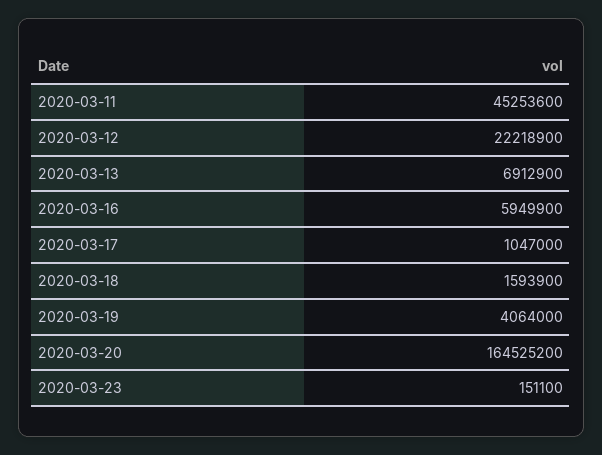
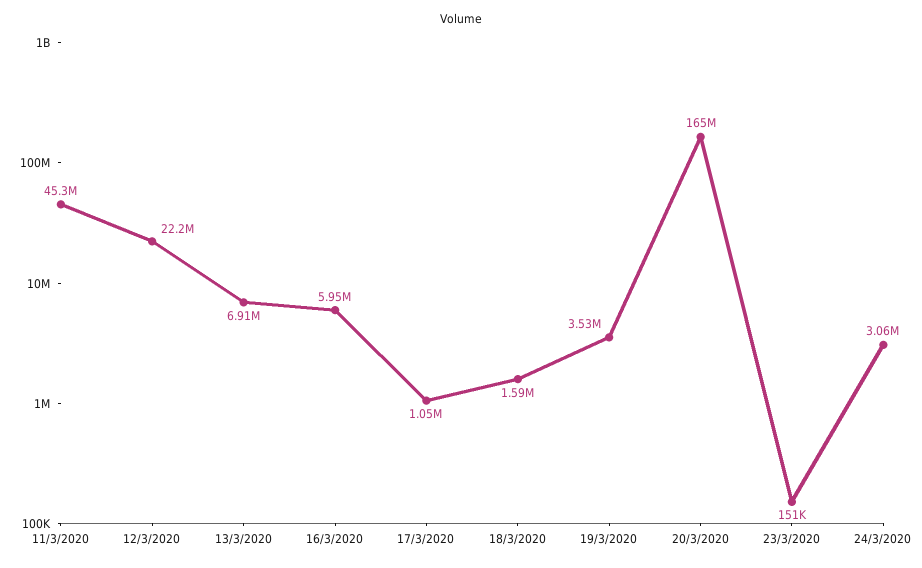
2020-03-19: 4064000 -> 3530000
24/3/2020: none -> 3060000

